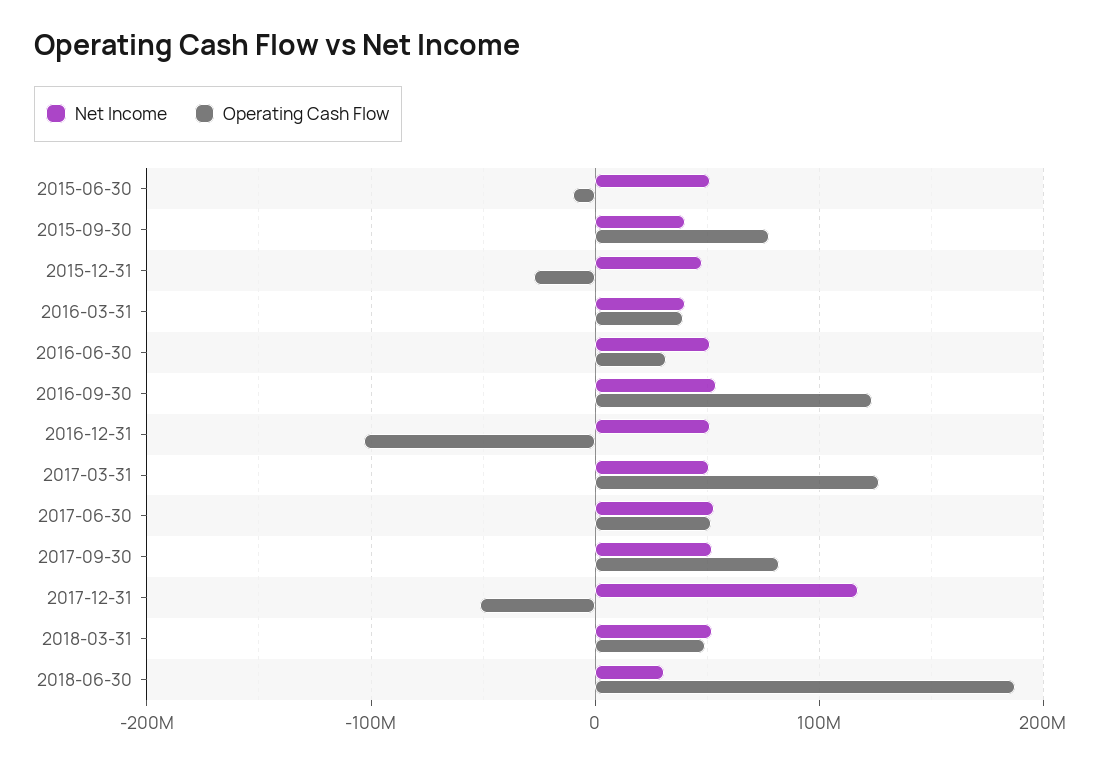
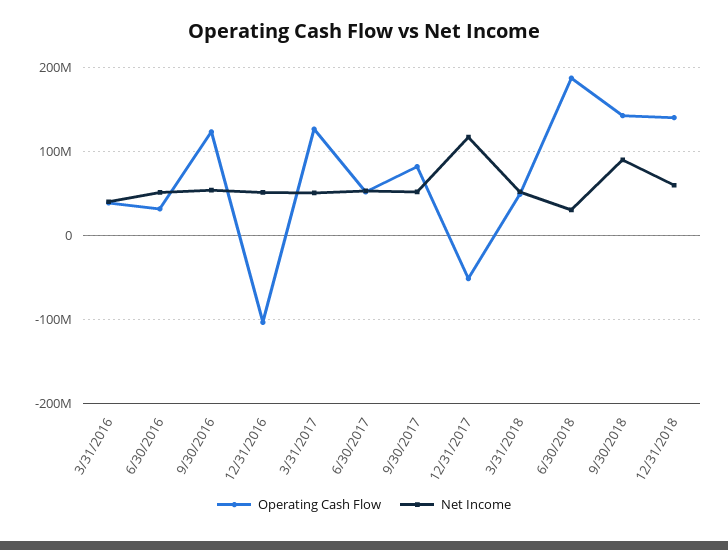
Net Income, 2015-06-30: 50000000 -> none
Operating Cash Flow, 2015-06-30: -10000000 -> none
Net Income, 2015-09-30: 40000000 -> none
Operating Cash Flow, 2015-09-30: 80000000 -> none
Net Income, 2015-12-31: 50000000 -> none
Operating Cash Flow, 2015-12-31: -30000000 -> none
Operating Cash Flow, 9/30/2018: none -> 140000000
Net Income, 9/30/2018: none -> 90000000
Operating Cash Flow, 12/31/2018: none -> 140000000
Net Income, 12/31/2018: none -> 60000000

